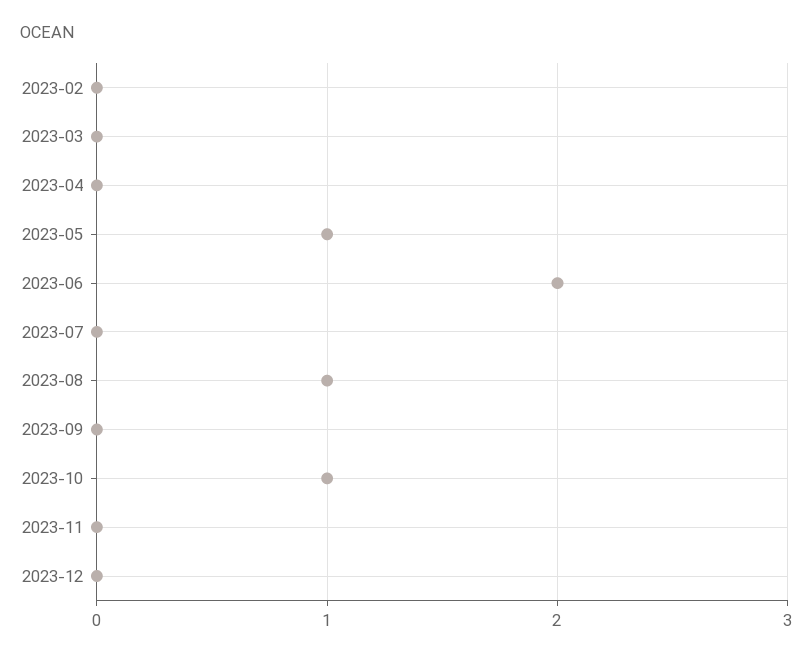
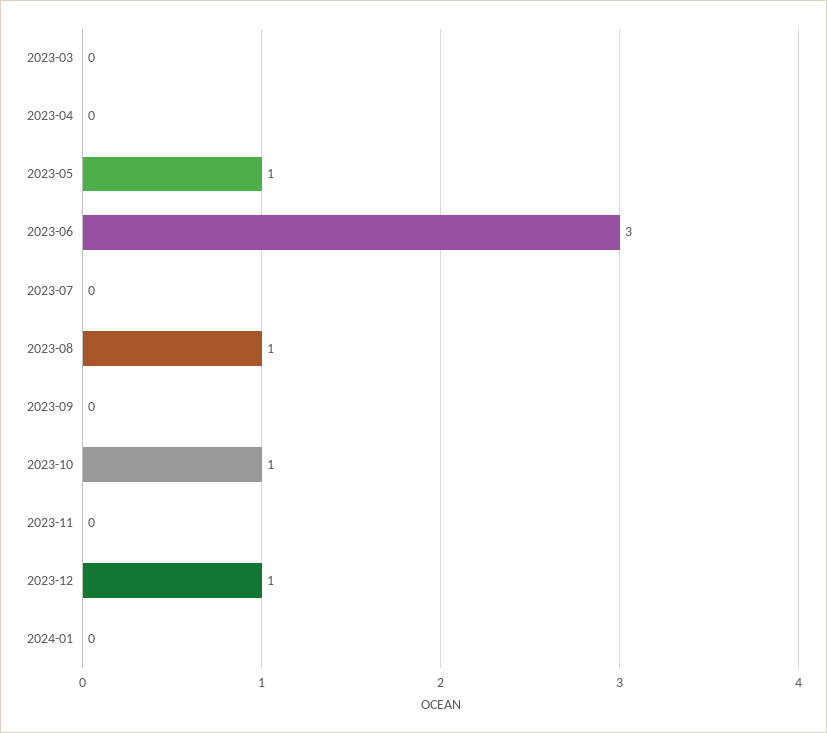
2023-02: 0 -> none
2023-06: 2 -> 3
2023-12: 0 -> 1
2024-01: none -> 0

